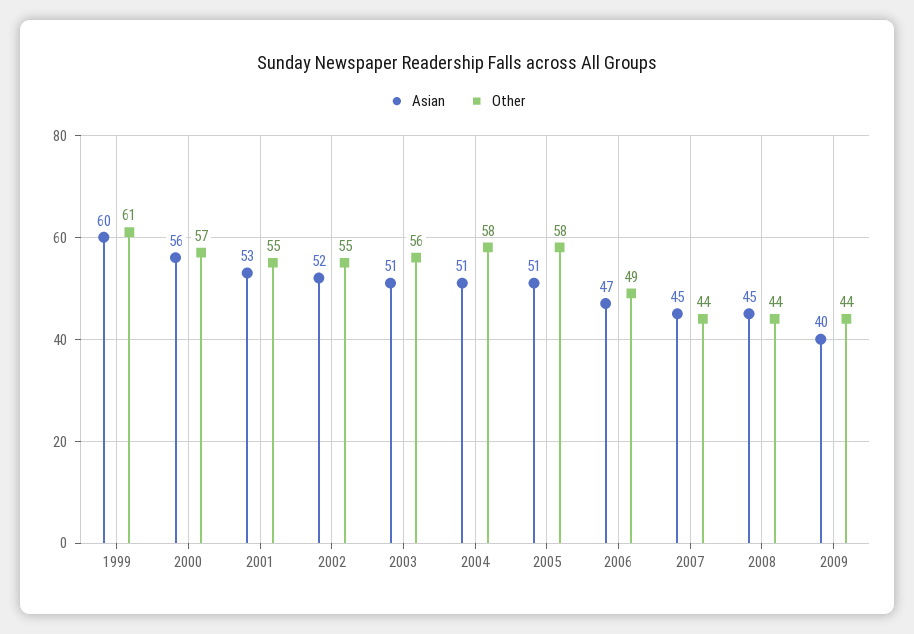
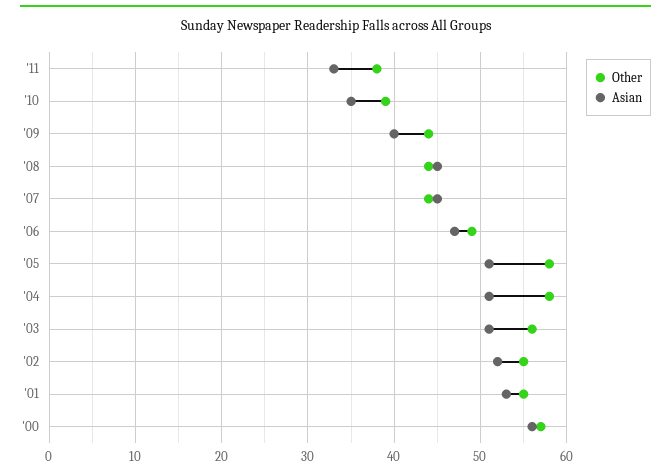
Asian, 1999: 60 -> none
Other, 1999: 61 -> none
Other, '11: none -> 38
Asian, '11: none -> 33
Other, '10: none -> 39
Asian, '10: none -> 35

